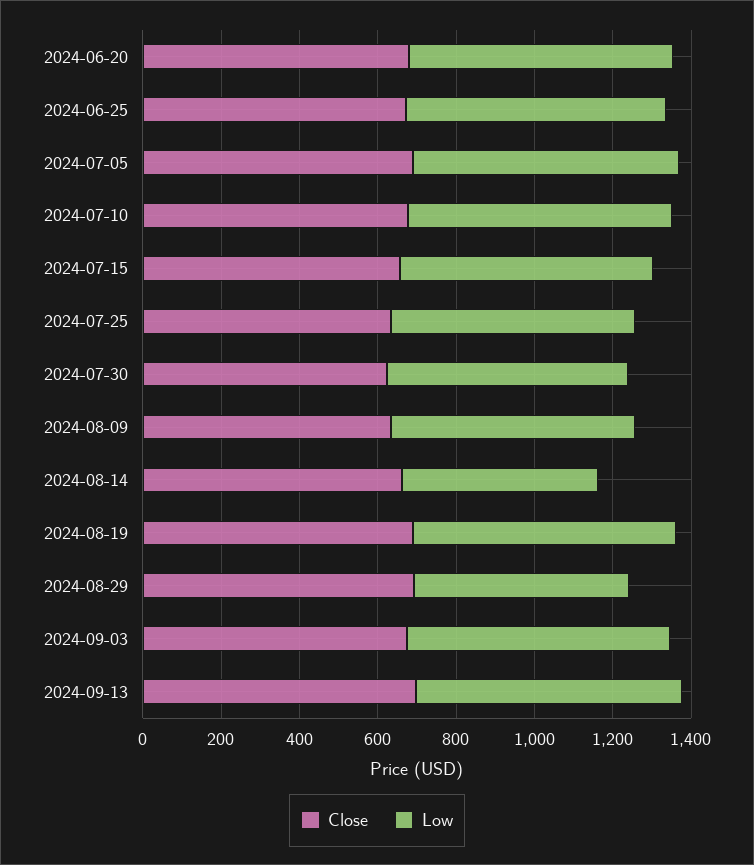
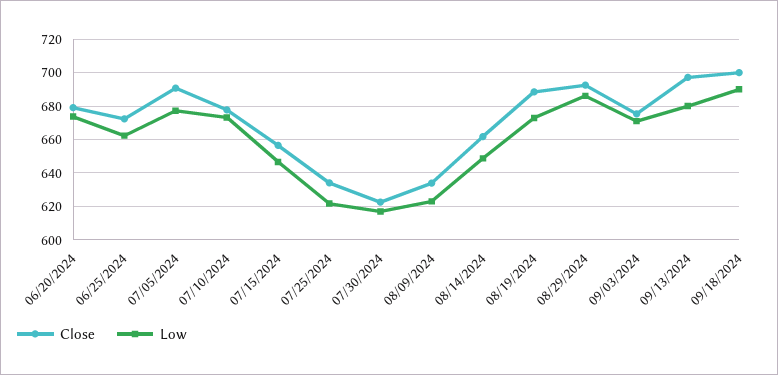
Low, 2024-08-14: 500 -> 650
Low, 2024-08-29: 550 -> 685
Close, 09/18/2024: none -> 700
Low, 09/18/2024: none -> 690

